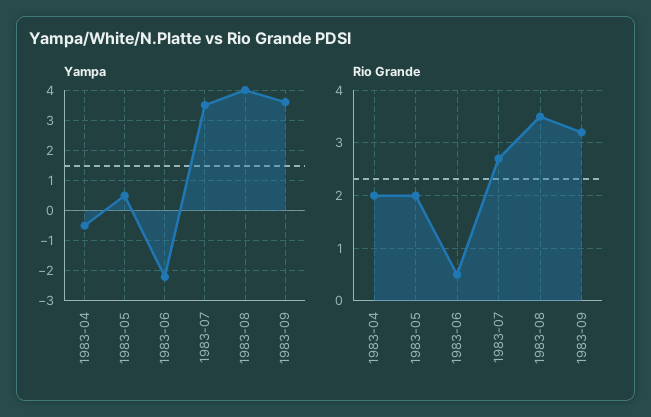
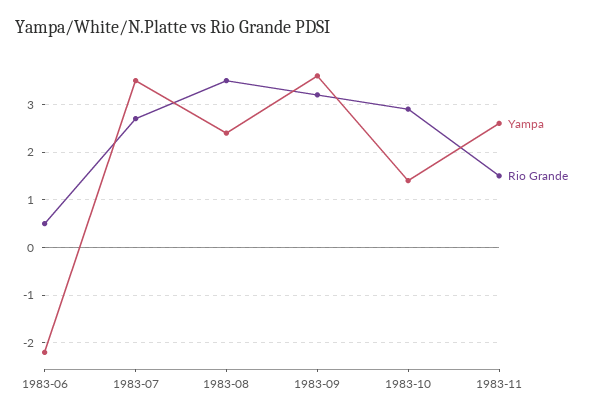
Yampa, 1983-04: -0.5 -> none
Yampa, 1983-05: 0.5 -> none
Yampa, 1983-08: 4 -> 2.5
Rio Grande, 1983-04: 2 -> none
Rio Grande, 1983-05: 2 -> none
Yampa, 1983-10: none -> 1.5
Rio Grande, 1983-10: none -> 3
Yampa, 1983-11: none -> 2.5
Rio Grande, 1983-11: none -> 1.5

